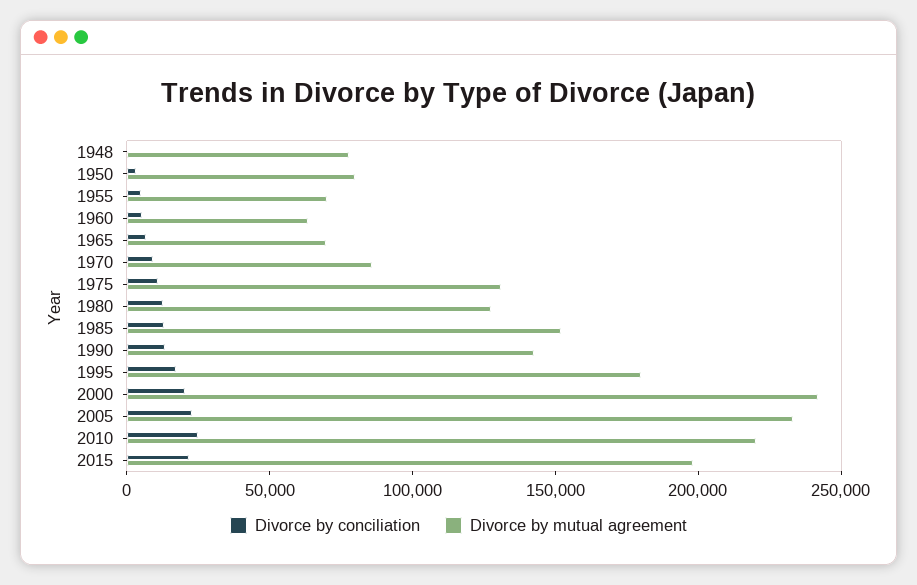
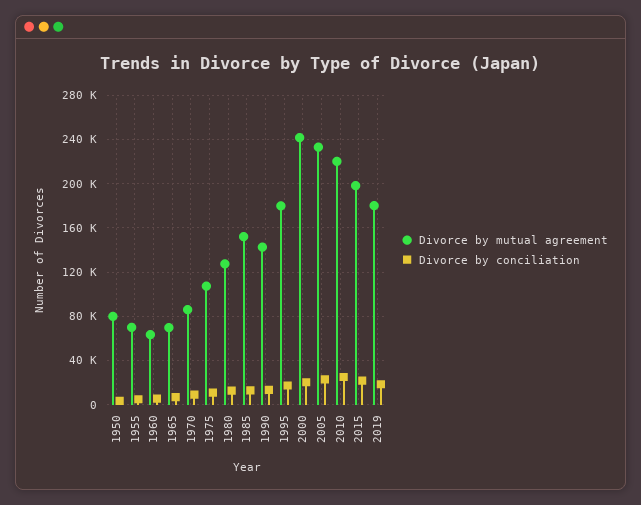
Divorce by conciliation, 1948: 0 -> none
Divorce by mutual agreement, 1948: 80000 -> none
Divorce by mutual agreement, 1975: 130000 -> 110000
Divorce by mutual agreement, 2019: none -> 180000
Divorce by conciliation, 2019: none -> 20000

